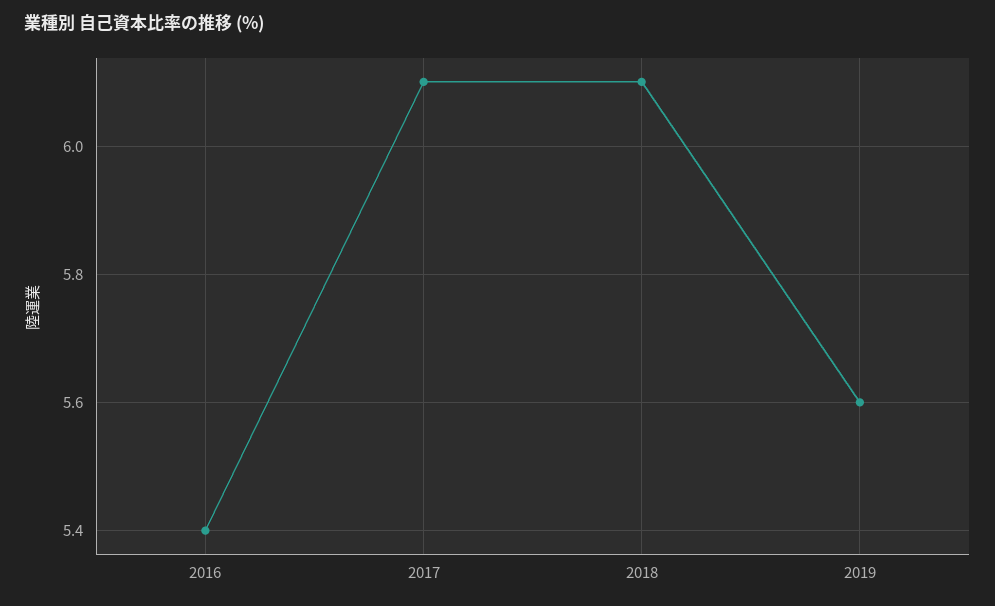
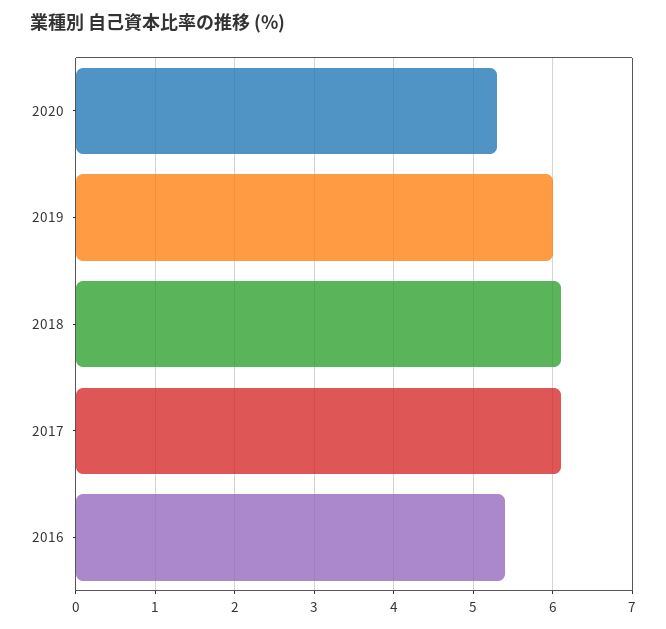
2019: 5.6 -> 6
2020: none -> 5.3

